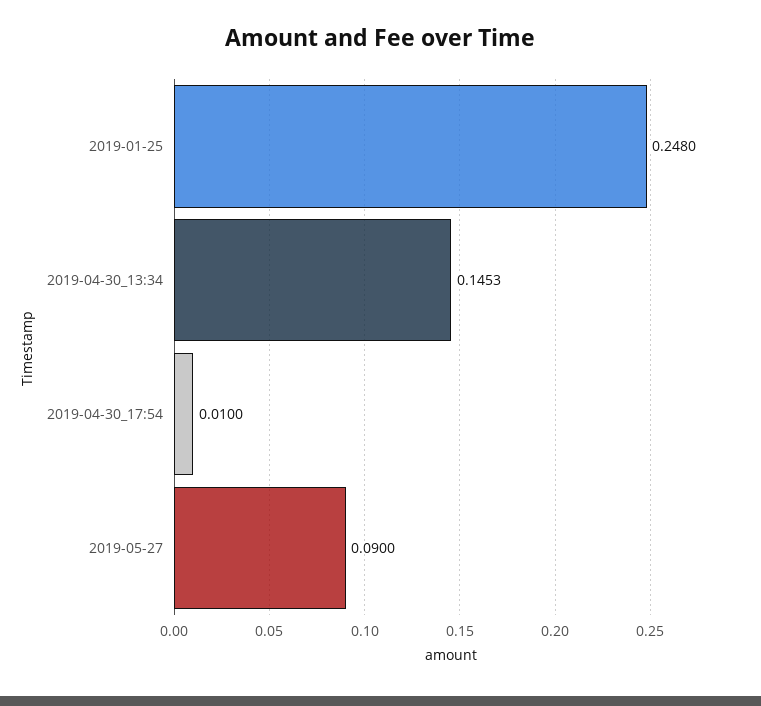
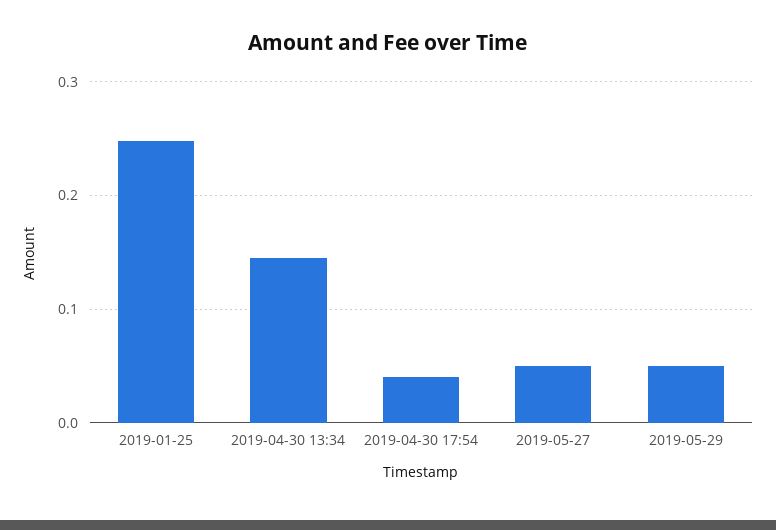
2019-04-30_17:54: 0.01 -> 0.04
2019-05-27: 0.09 -> 0.05
2019-05-29: none -> 0.05

